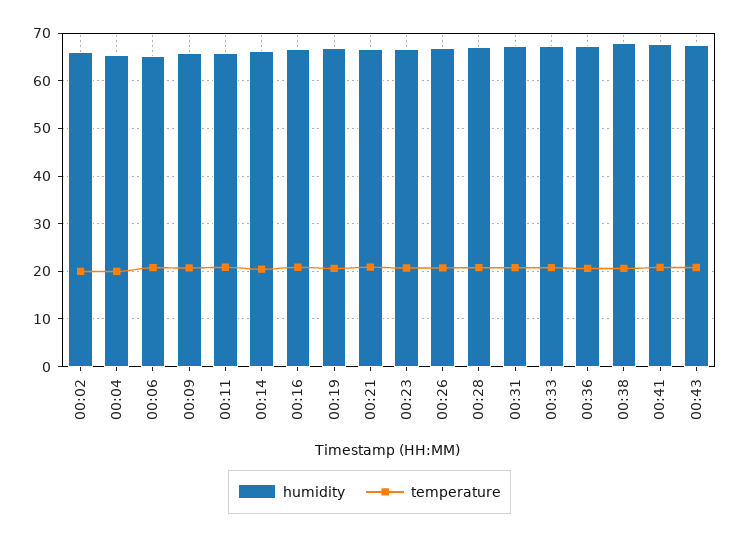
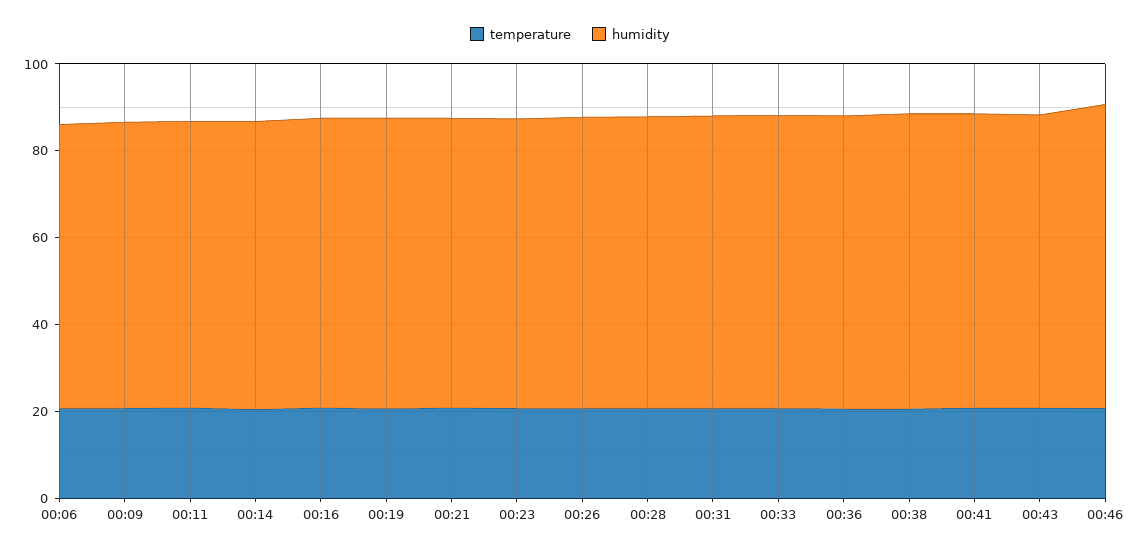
humidity, 00:02: 66 -> none
temperature, 00:02: 20 -> none
humidity, 00:04: 66 -> none
temperature, 00:04: 20 -> none
temperature, 00:46: none -> 20
humidity, 00:46: none -> 70

